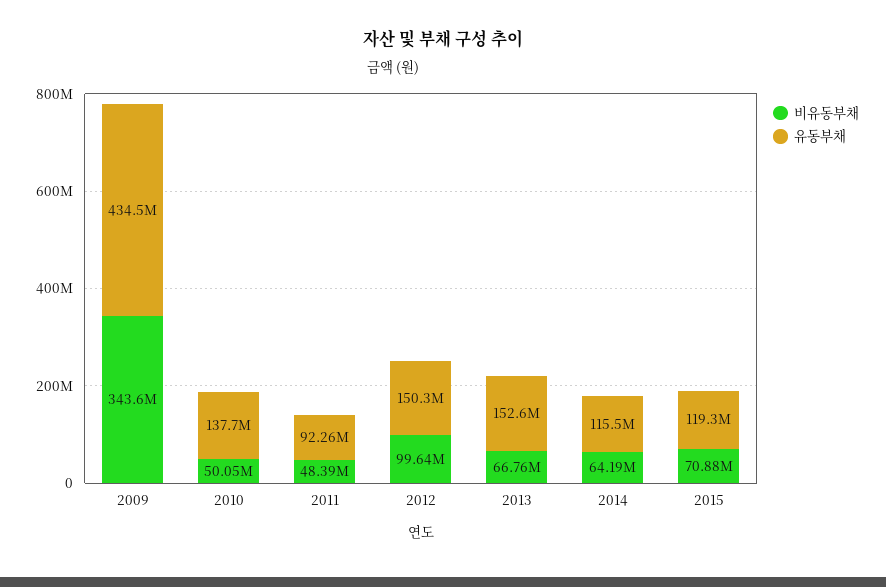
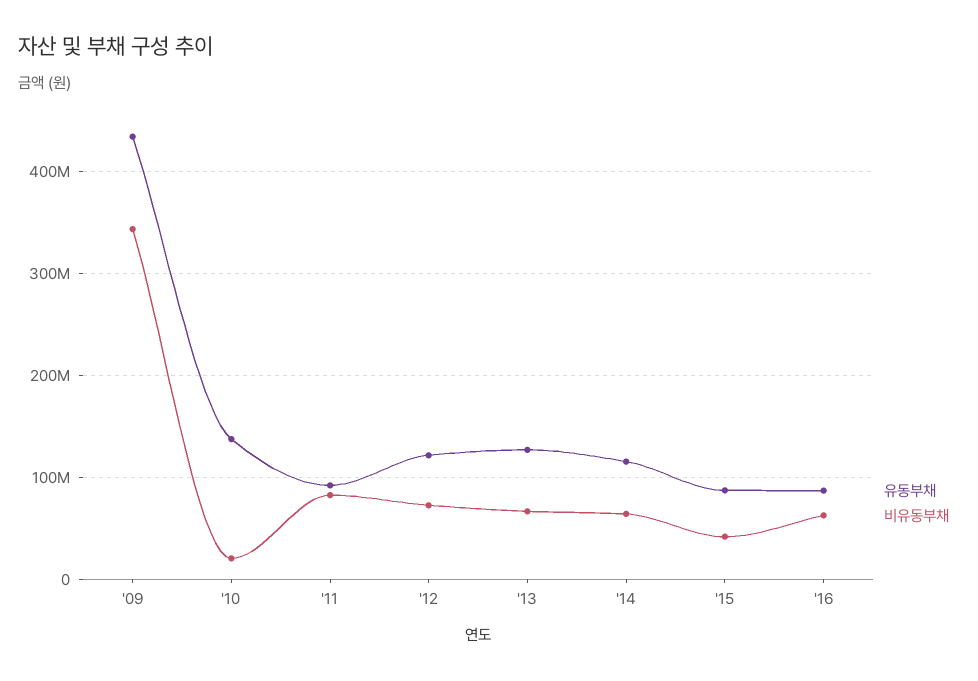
비유동부채, 2010: 50050000 -> 20000000
비유동부채, 2011: 48390000 -> 80000000
비유동부채, 2012: 99640000 -> 70000000
유동부채, 2012: 150300000 -> 120000000
유동부채, 2013: 152600000 -> 130000000
비유동부채, 2015: 70880000 -> 40000000
유동부채, 2015: 119300000 -> 90000000
유동부채, '16: none -> 90000000
비유동부채, '16: none -> 60000000

